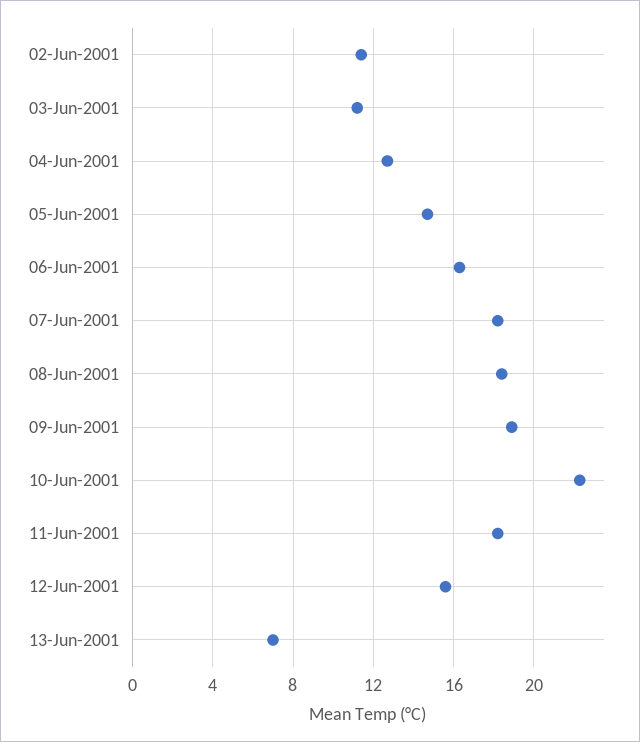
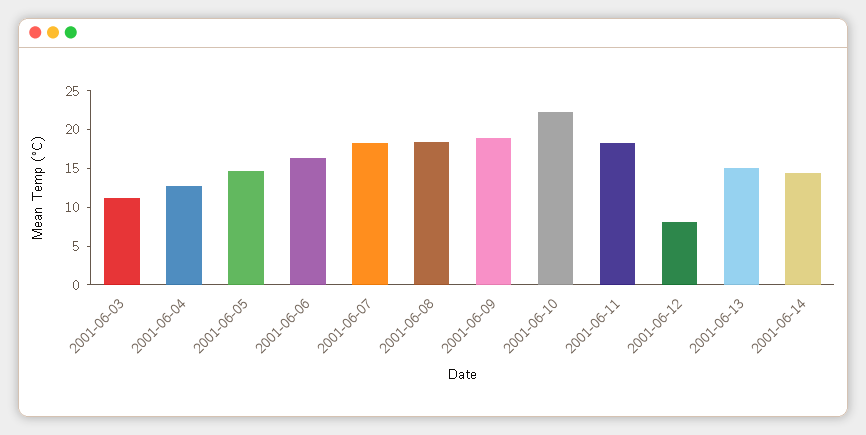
02-Jun-2001: 11.5 -> none
12-Jun-2001: 15.5 -> 7.5
13-Jun-2001: 7 -> 15
2001-06-14: none -> 15

